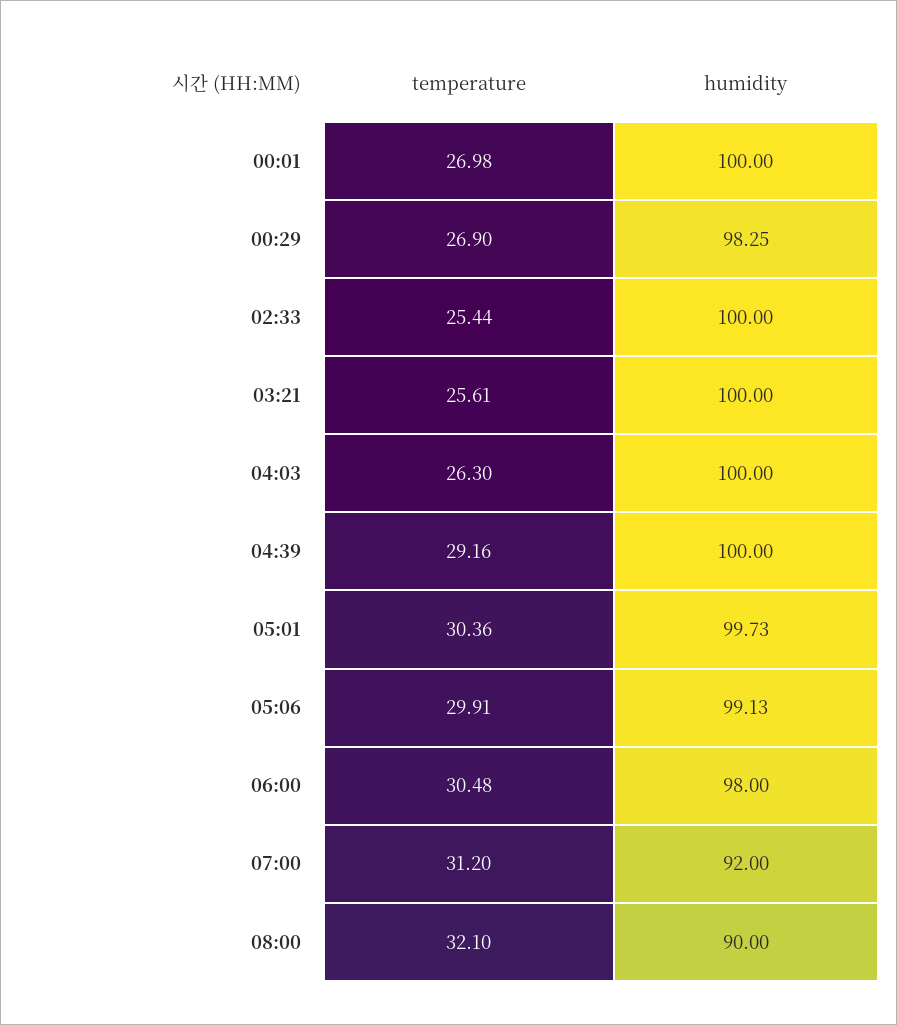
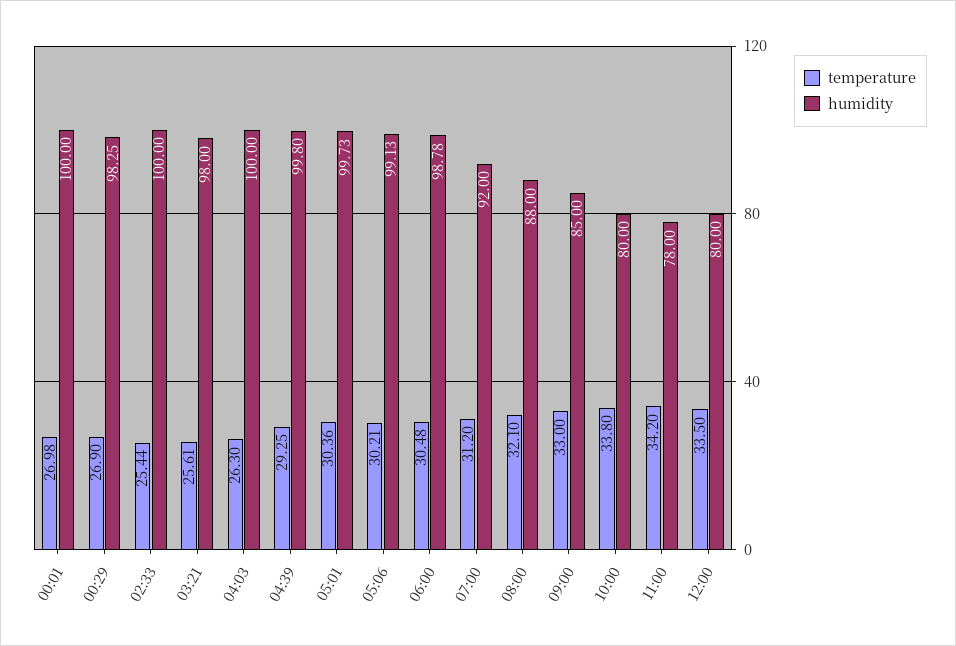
humidity, 03:21: 100 -> 98
temperature, 04:39: 29.16 -> 29.25
humidity, 04:39: 100 -> 99.8
temperature, 05:06: 29.91 -> 30.21
humidity, 06:00: 98 -> 98.78
humidity, 08:00: 90 -> 88
temperature, 09:00: none -> 33
humidity, 09:00: none -> 85
temperature, 10:00: none -> 33.8
humidity, 10:00: none -> 80
temperature, 11:00: none -> 34.2
humidity, 11:00: none -> 78
temperature, 12:00: none -> 33.5
humidity, 12:00: none -> 80

